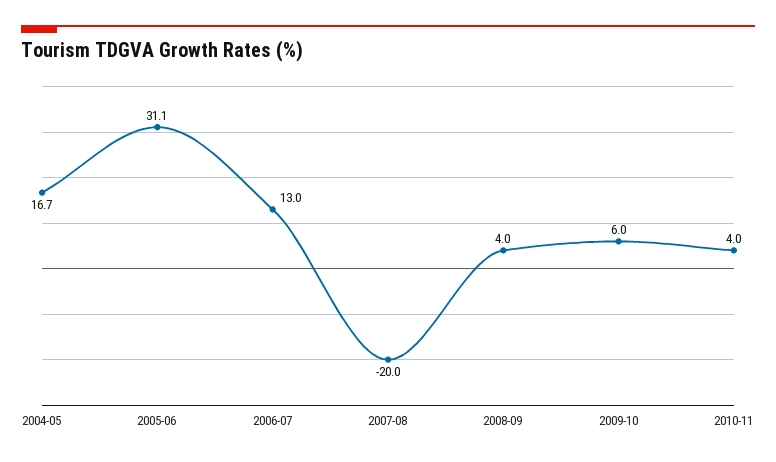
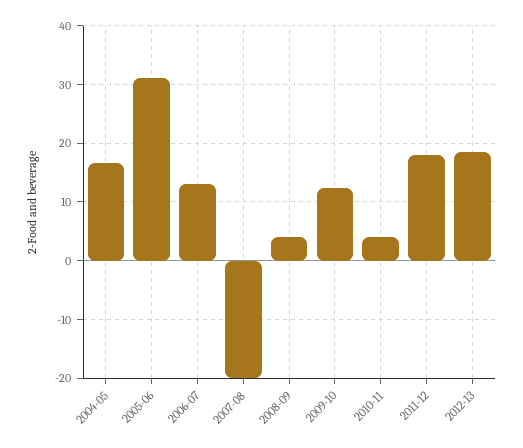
2009-10: 6 -> 12
2011-12: none -> 18
2012-13: none -> 18

